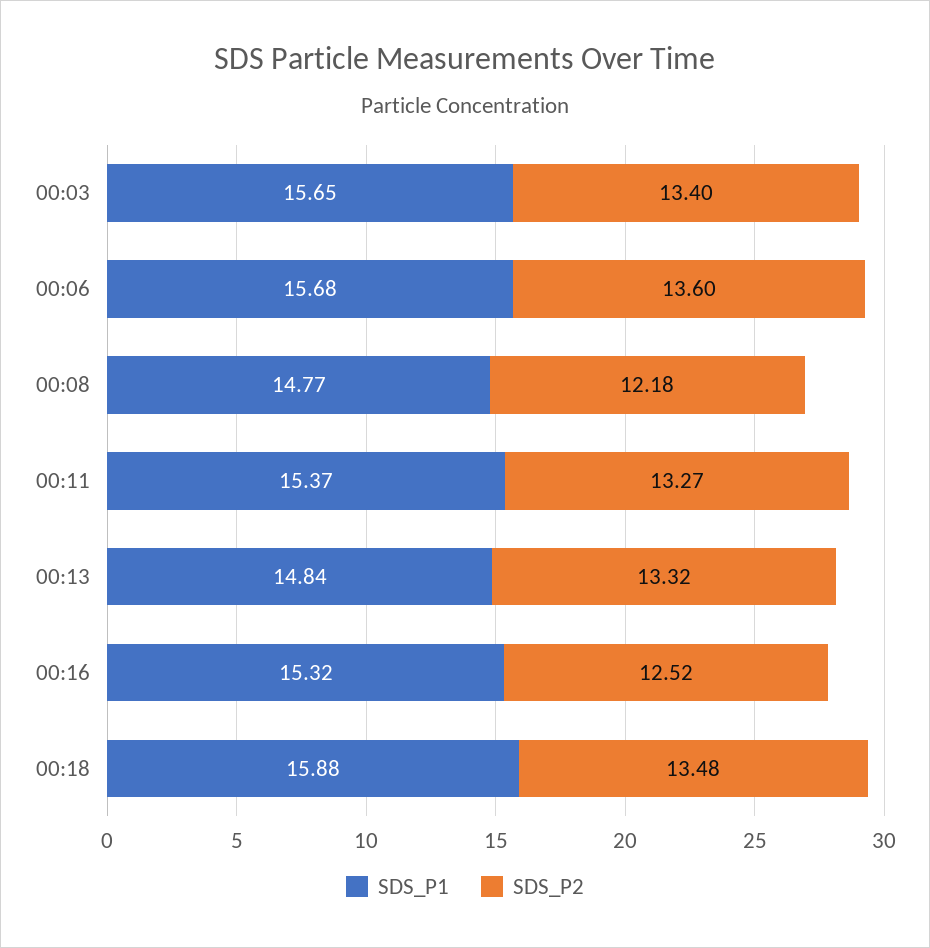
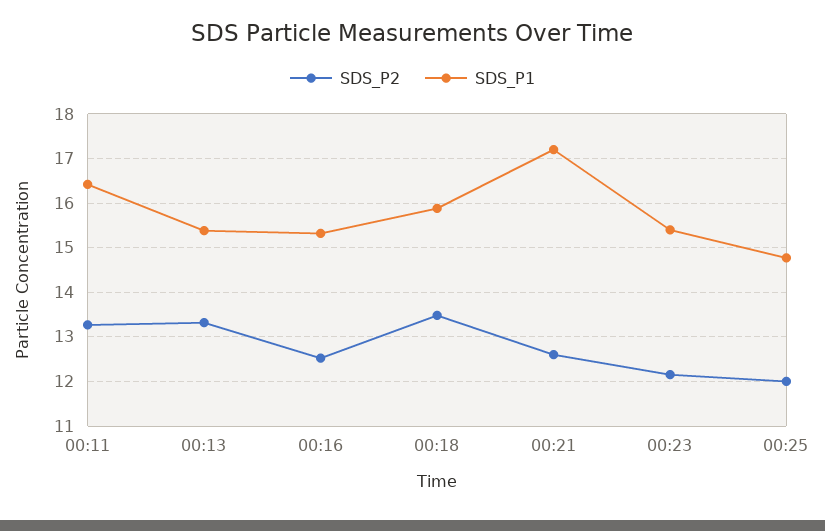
SDS_P1, 00:03: 15.65 -> none
SDS_P2, 00:03: 13.4 -> none
SDS_P1, 00:06: 15.68 -> none
SDS_P2, 00:06: 13.6 -> none
SDS_P1, 00:08: 14.77 -> none
SDS_P2, 00:08: 12.18 -> none
SDS_P1, 00:11: 15.37 -> 16.4
SDS_P1, 00:13: 14.84 -> 15.4
SDS_P2, 00:21: none -> 12.6
SDS_P1, 00:21: none -> 17.2
SDS_P2, 00:23: none -> 12.2
SDS_P1, 00:23: none -> 15.4
SDS_P2, 00:25: none -> 12
SDS_P1, 00:25: none -> 14.8

